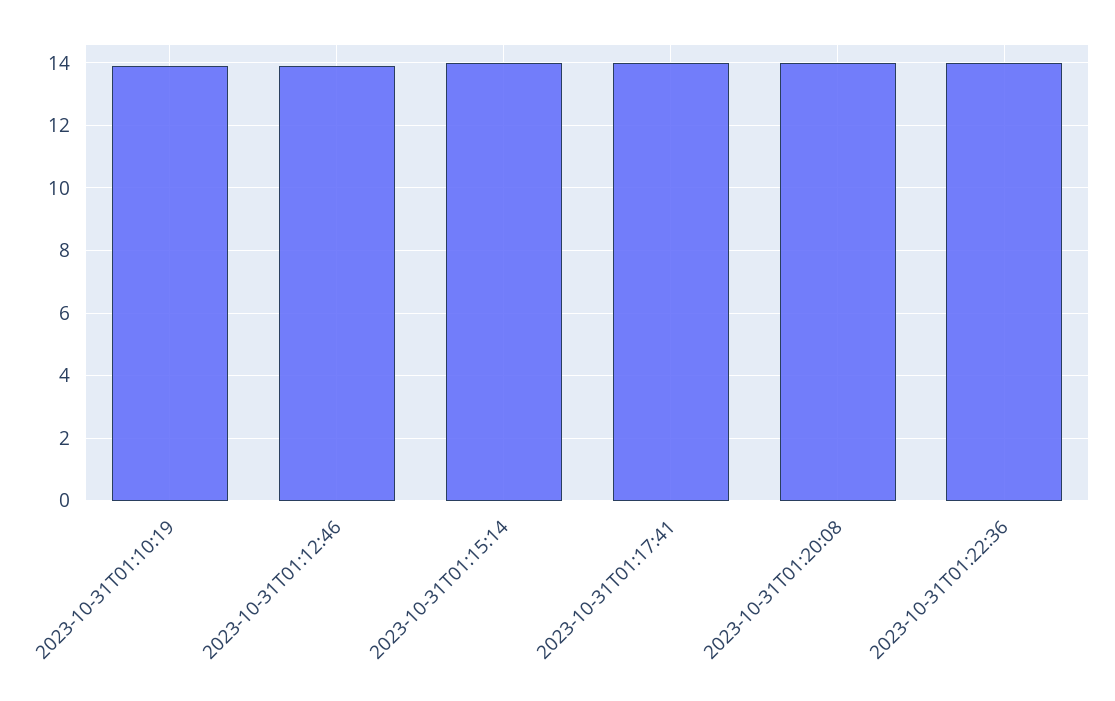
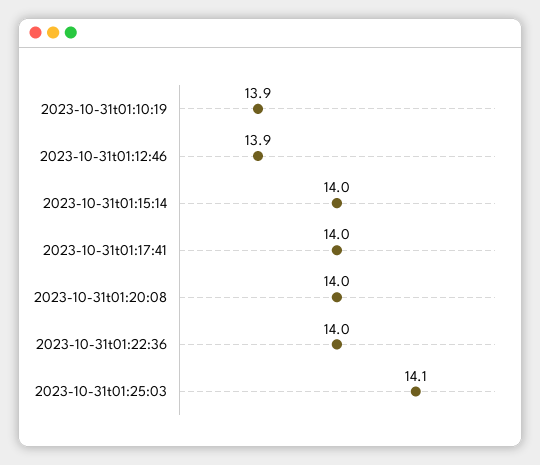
2023-10-31t01:25:03: none -> 14.1

